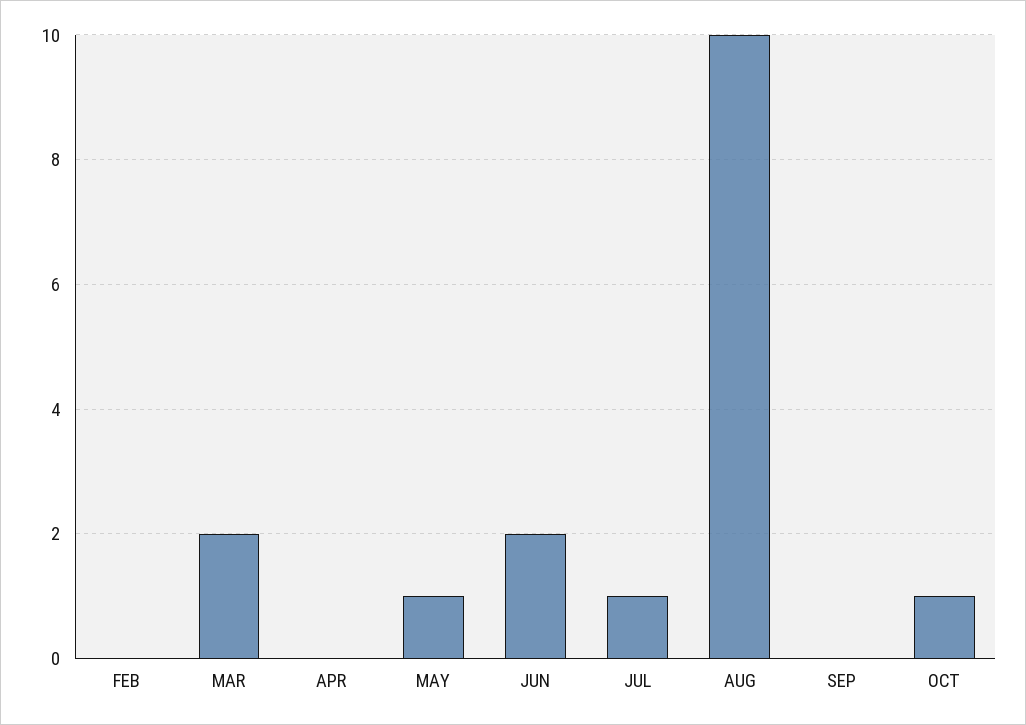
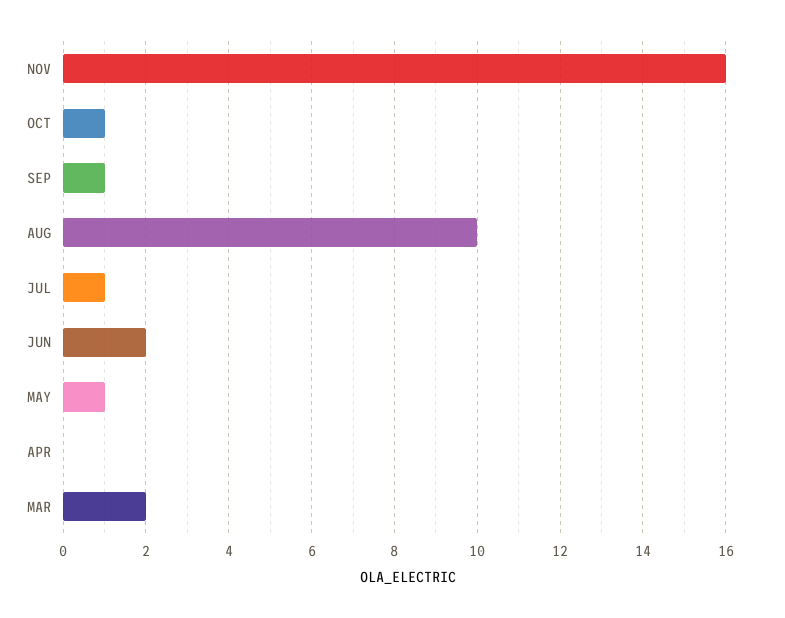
FEB: 0 -> none
SEP: 0 -> 1
NOV: none -> 16

